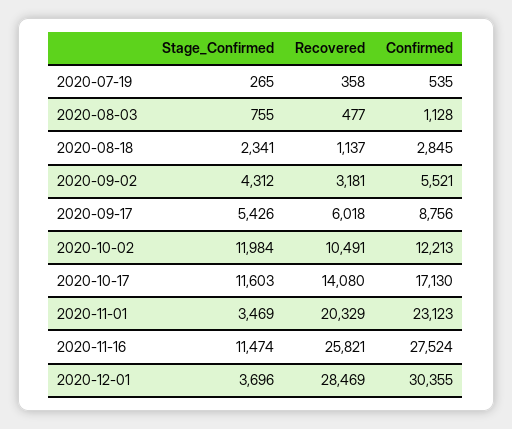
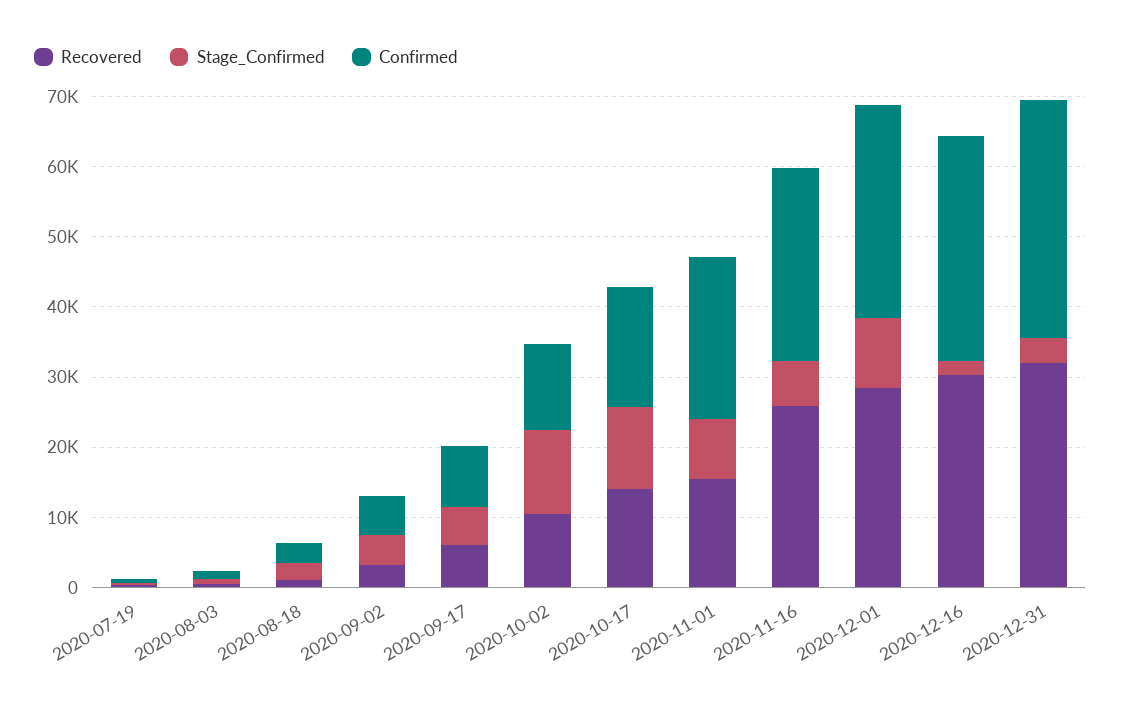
Stage_Confirmed, 2020-11-01: 3469 -> 8000
Recovered, 2020-11-01: 20329 -> 16000
Stage_Confirmed, 2020-11-16: 11474 -> 6000
Stage_Confirmed, 2020-12-01: 3696 -> 10000
Recovered, 2020-12-16: none -> 30000
Stage_Confirmed, 2020-12-16: none -> 2000
Confirmed, 2020-12-16: none -> 32000
Recovered, 2020-12-31: none -> 32000
Stage_Confirmed, 2020-12-31: none -> 4000
Confirmed, 2020-12-31: none -> 34000

